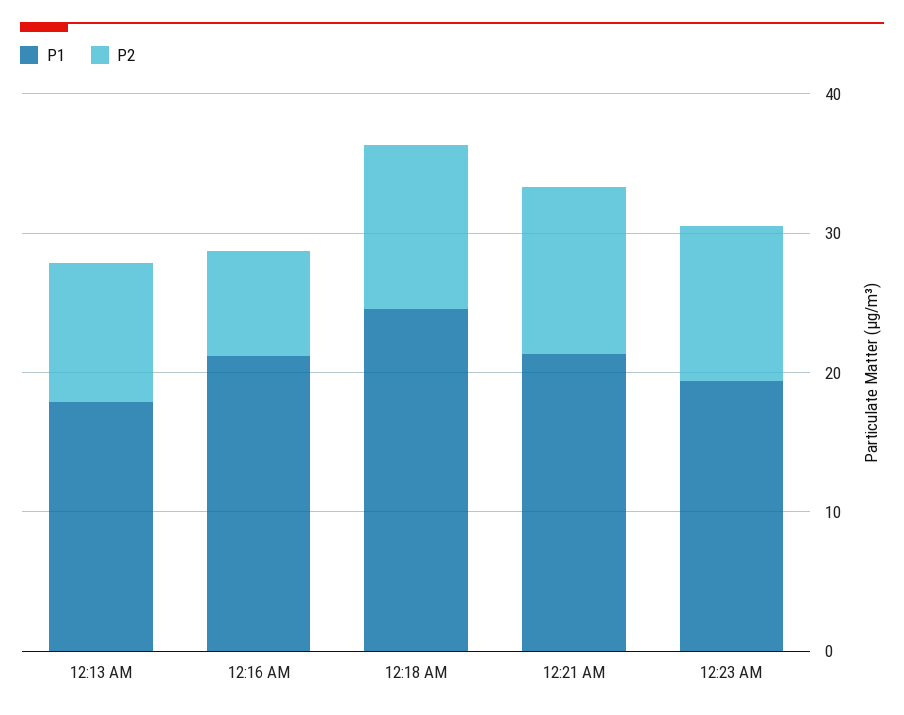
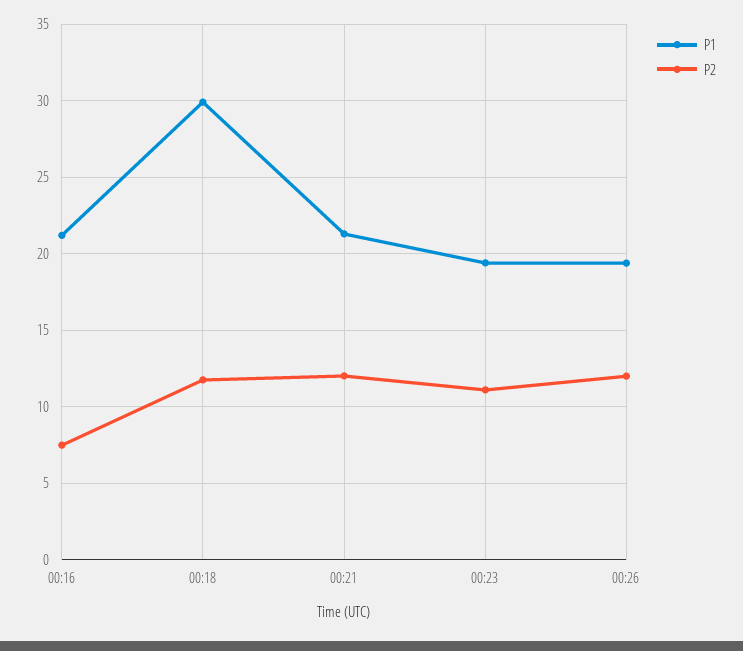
P1, 12:13 AM: 18 -> none
P2, 12:13 AM: 10 -> none
P1, 12:18 AM: 24 -> 30
P1, 00:26: none -> 19.5
P2, 00:26: none -> 12

